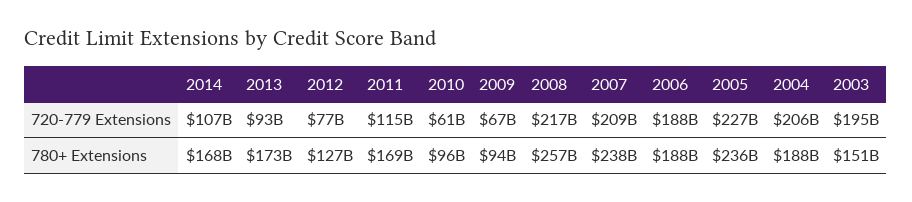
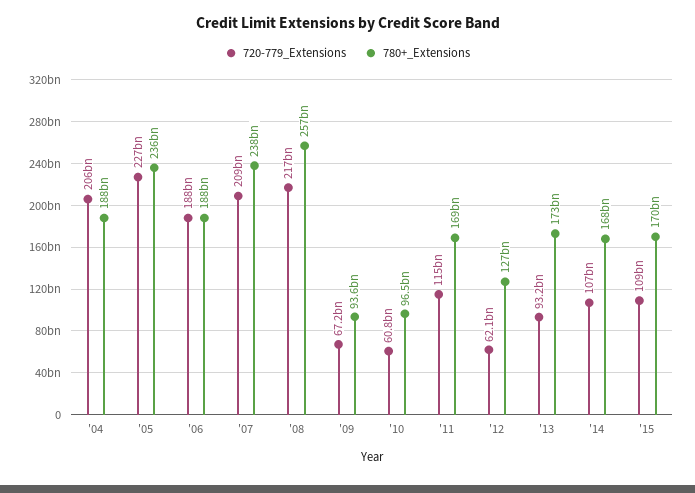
720-779 Extensions, 2012: 77000000000 -> 62100000000
720-779 Extensions, 2003: 195000000000 -> none
780+ Extensions, 2003: 151000000000 -> none
720-779 Extensions, '15: none -> 109000000000
780+ Extensions, '15: none -> 170000000000

